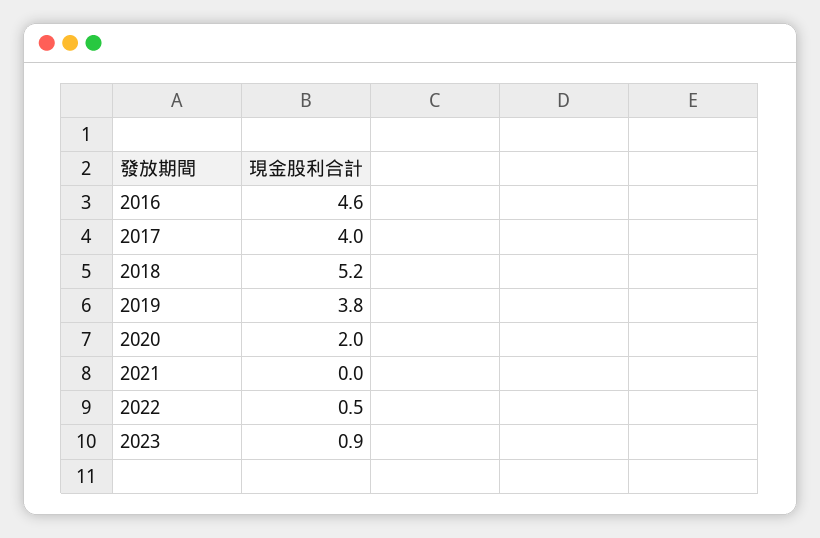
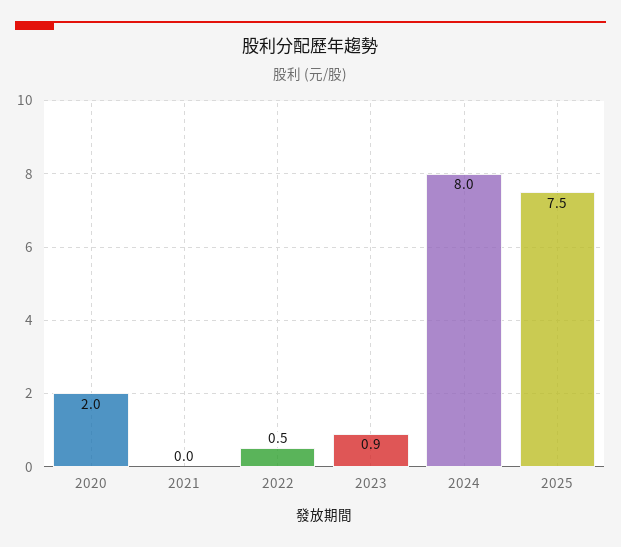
2016: 4.6 -> none
2017: 4 -> none
2018: 5.2 -> none
2019: 3.8 -> none
2024: none -> 8
2025: none -> 7.5

